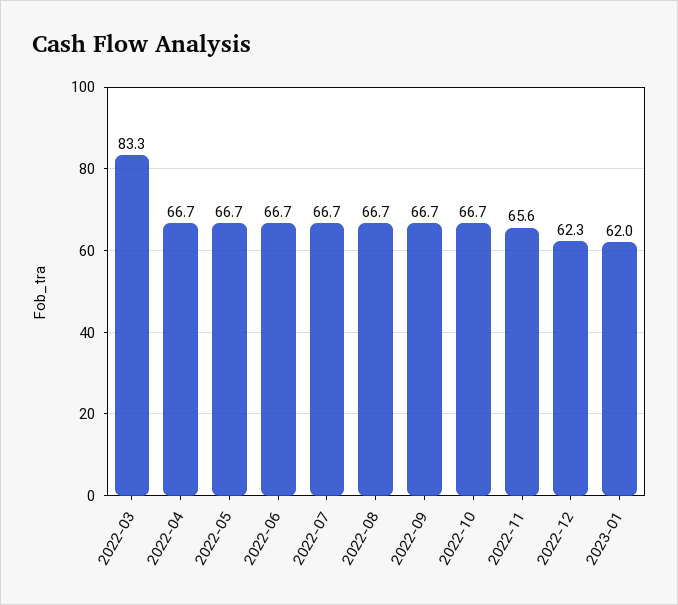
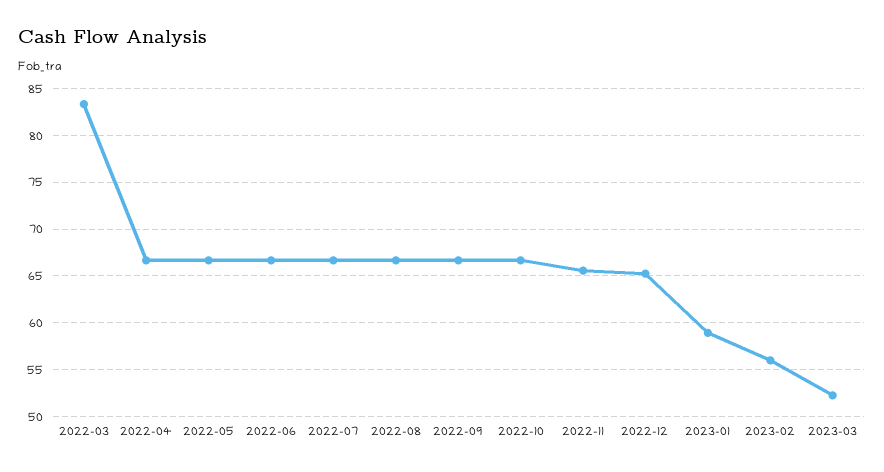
2022-12: 62.3 -> 65
2023-01: 62 -> 59
2023-02: none -> 56
2023-03: none -> 52

